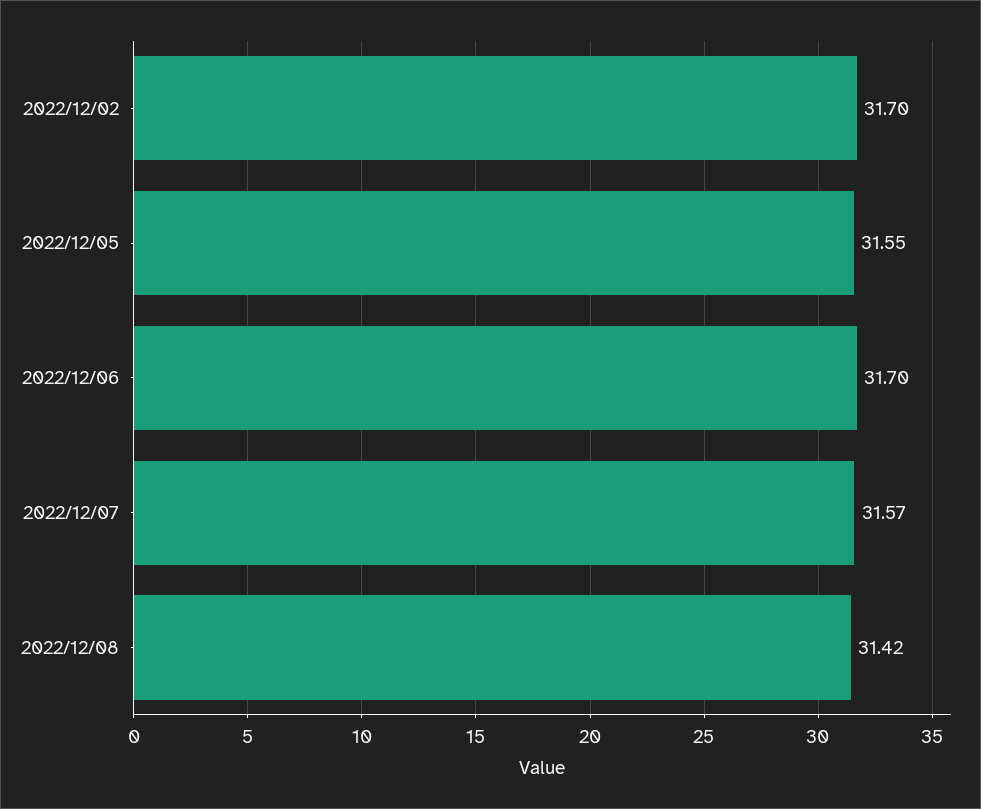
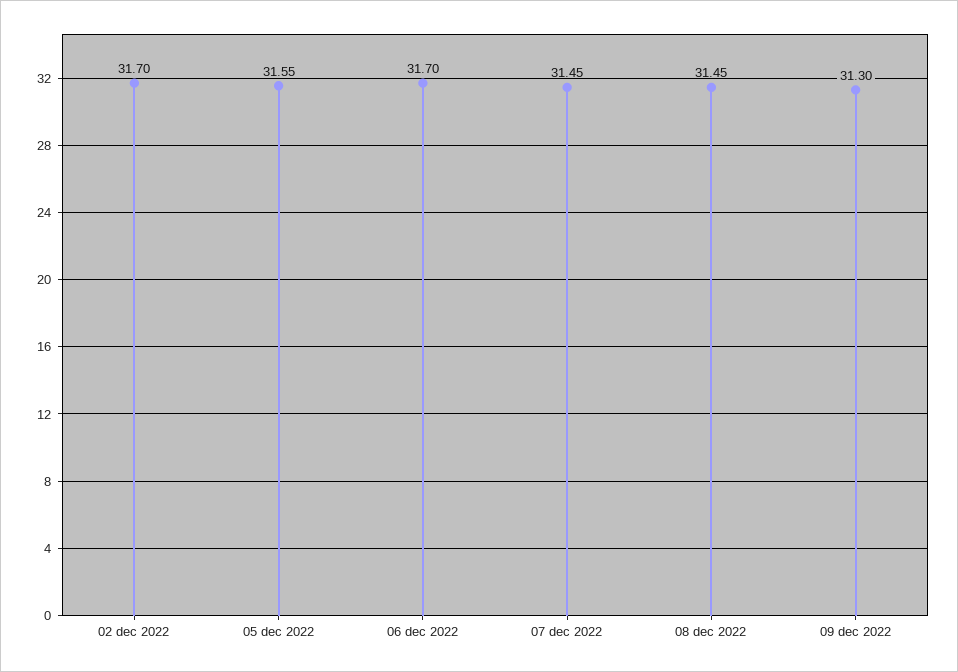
2022/12/07: 31.57 -> 31.45
2022/12/08: 31.42 -> 31.45
09 dec 2022: none -> 31.3

